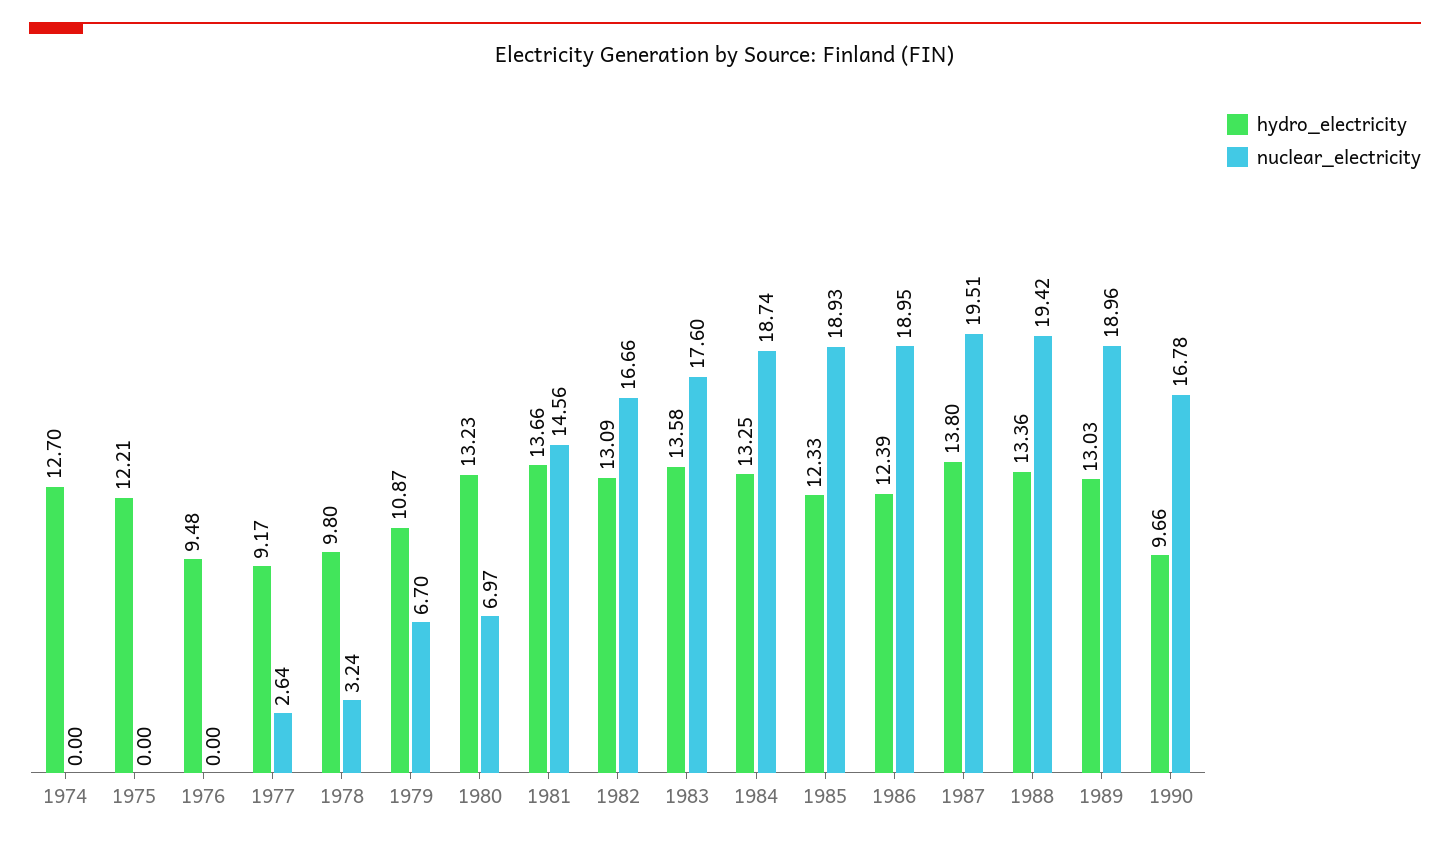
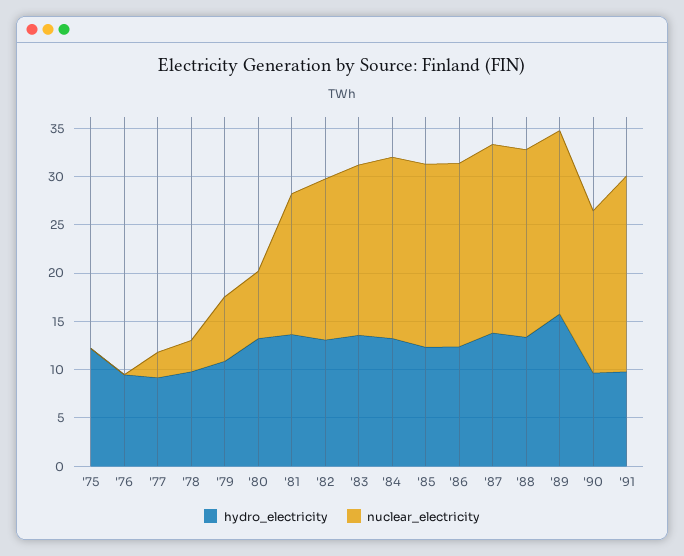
hydro_electricity, 1974: 12.7 -> none
nuclear_electricity, 1974: 0 -> none
hydro_electricity, 1989: 13.03 -> 16
hydro_electricity, '91: none -> 10
nuclear_electricity, '91: none -> 20

